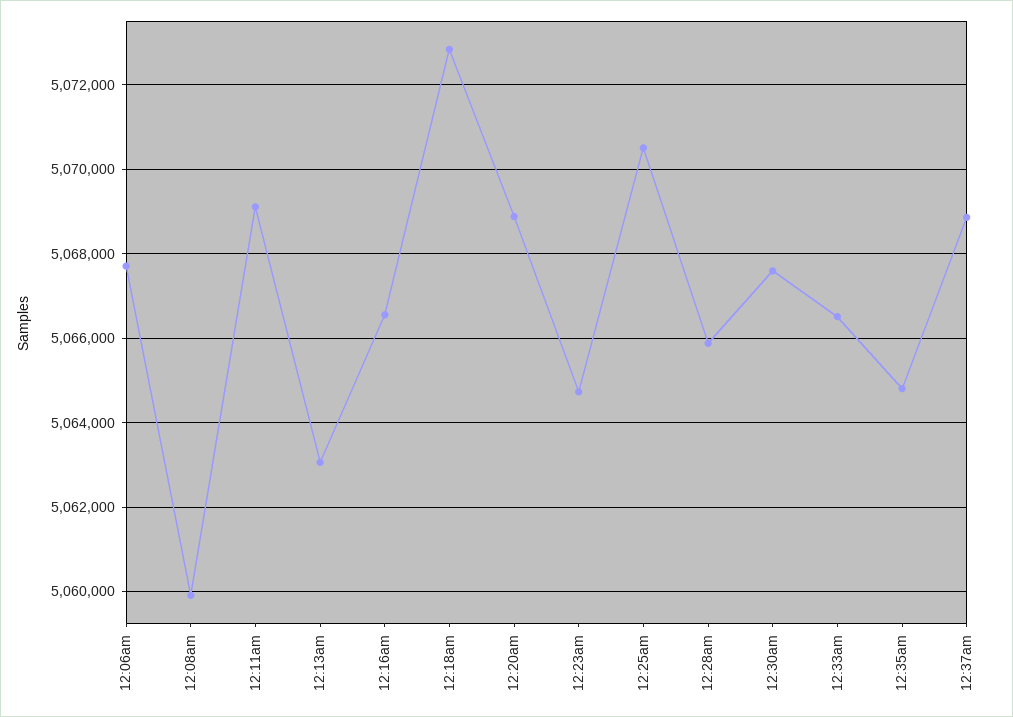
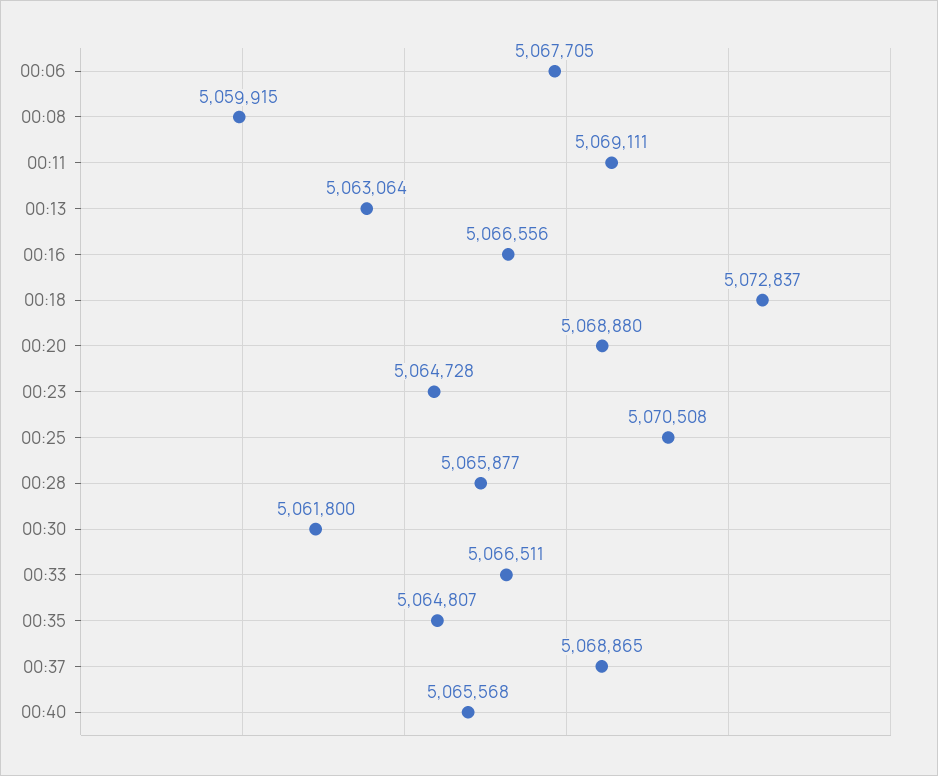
12:30am: 5067600 -> 5061800
00:40: none -> 5065568

